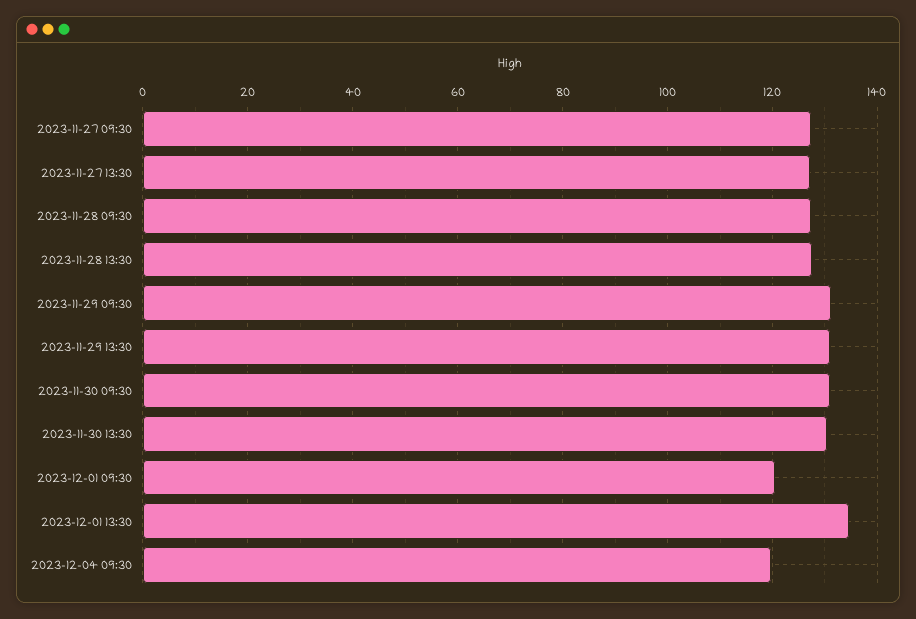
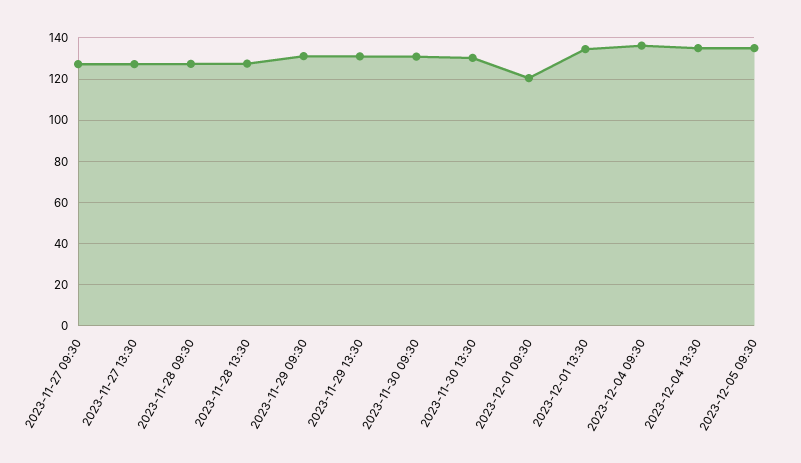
2023-12-04 09:30: 120 -> 135
2023-12-04 13:30: none -> 135
2023-12-05 09:30: none -> 135

